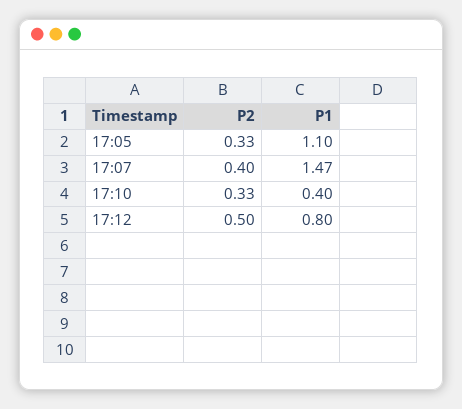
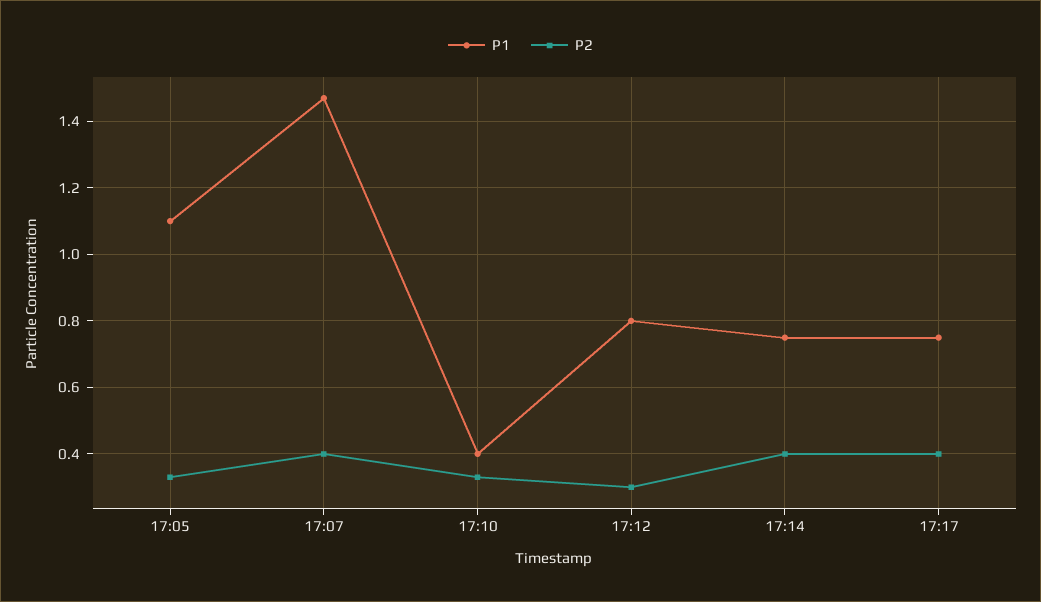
P2, 17:12: 0.5 -> 0.3
P1, 17:14: none -> 0.75
P2, 17:14: none -> 0.4
P1, 17:17: none -> 0.75
P2, 17:17: none -> 0.4

